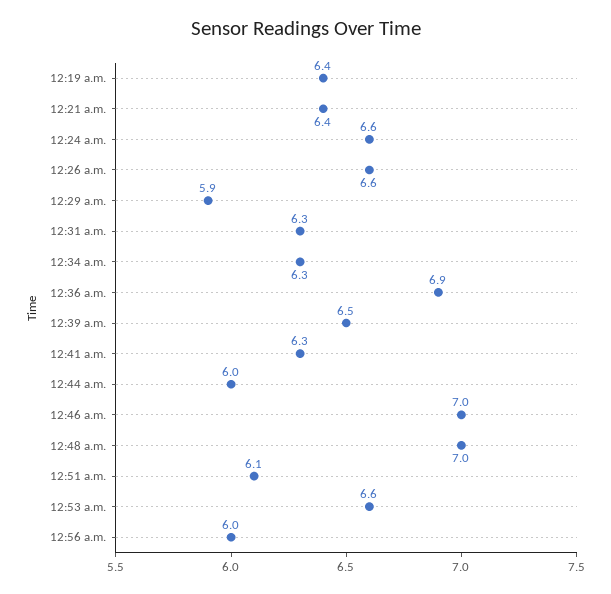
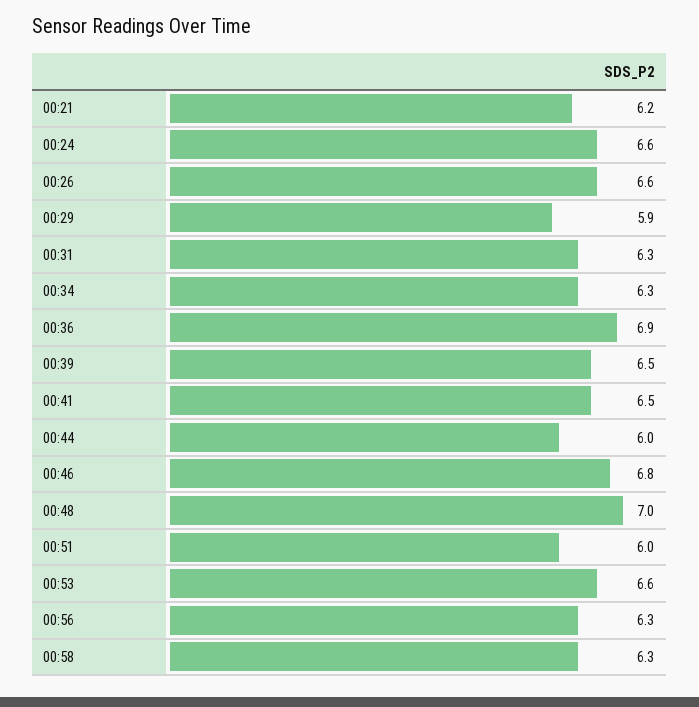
12:19 a.m.: 6.4 -> none
12:21 a.m.: 6.4 -> 6.2
12:41 a.m.: 6.3 -> 6.5
12:46 a.m.: 7 -> 6.8
12:51 a.m.: 6.1 -> 6
12:56 a.m.: 6 -> 6.3
00:58: none -> 6.3

